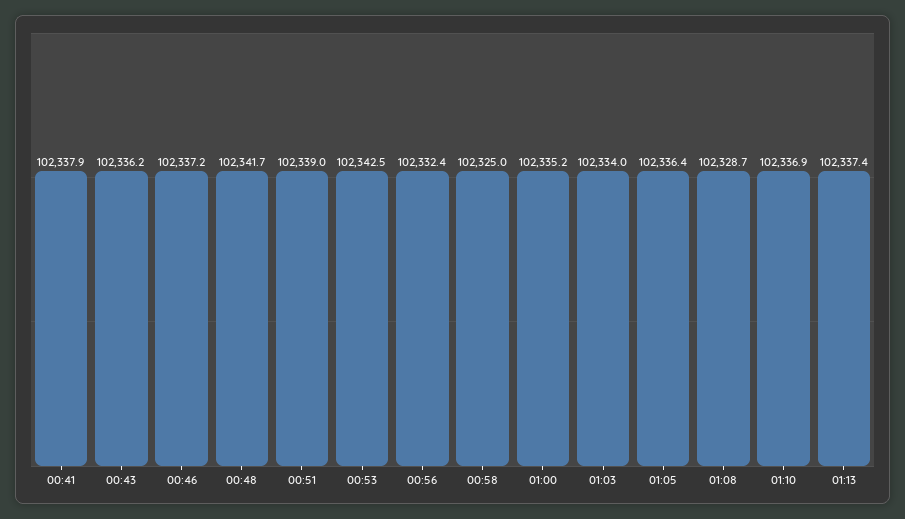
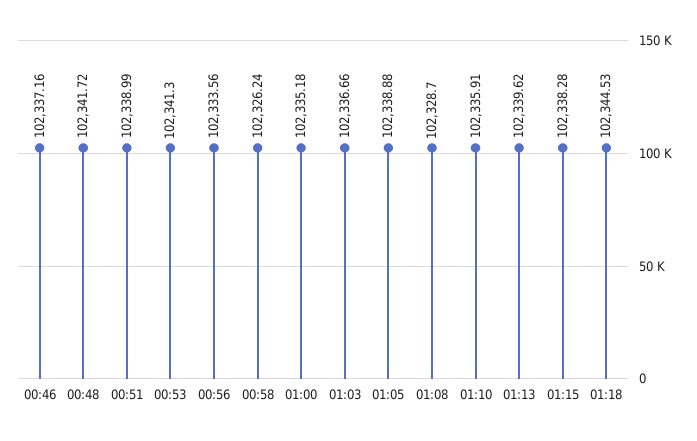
00:41: 102337.9 -> none
00:43: 102336.2 -> none
00:53: 102342.5 -> 102341.3
00:56: 102332.4 -> 102333.56
00:58: 102325 -> 102326.24
01:03: 102334 -> 102336.66
01:05: 102336.4 -> 102338.88
01:10: 102336.9 -> 102335.91
01:13: 102337.4 -> 102339.62
01:15: none -> 102338.28
01:18: none -> 102344.53

